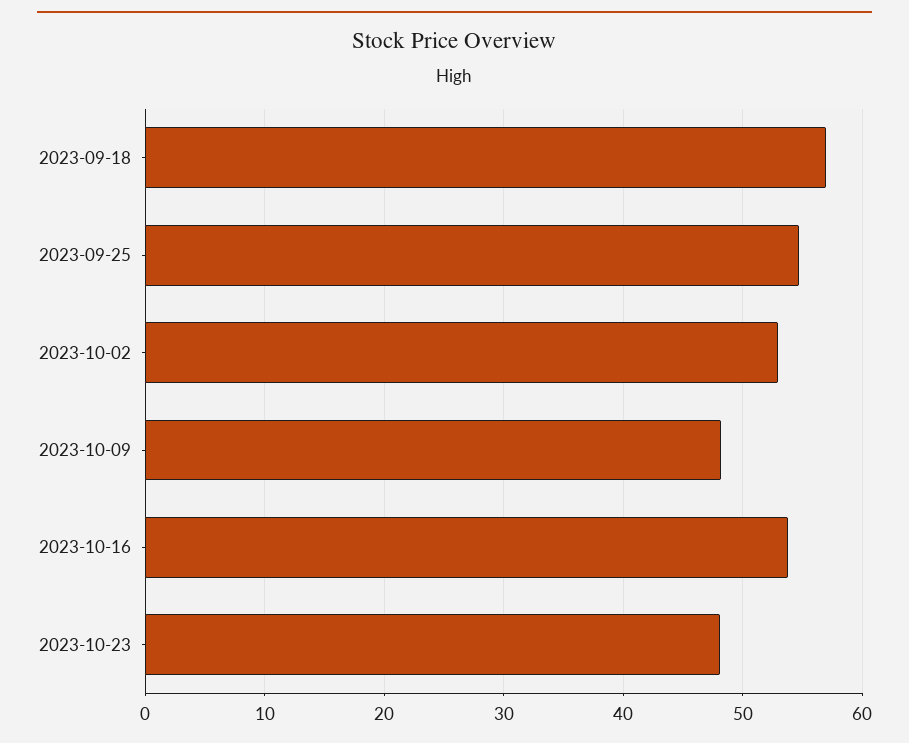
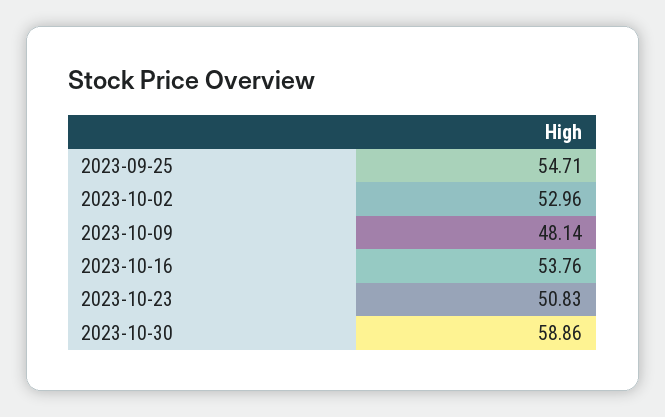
2023-09-18: 57 -> none
2023-10-23: 48 -> 50.83
2023-10-30: none -> 58.86

